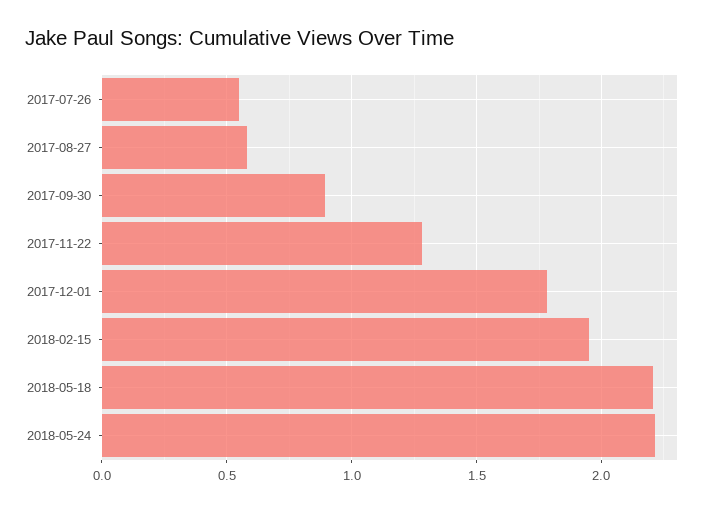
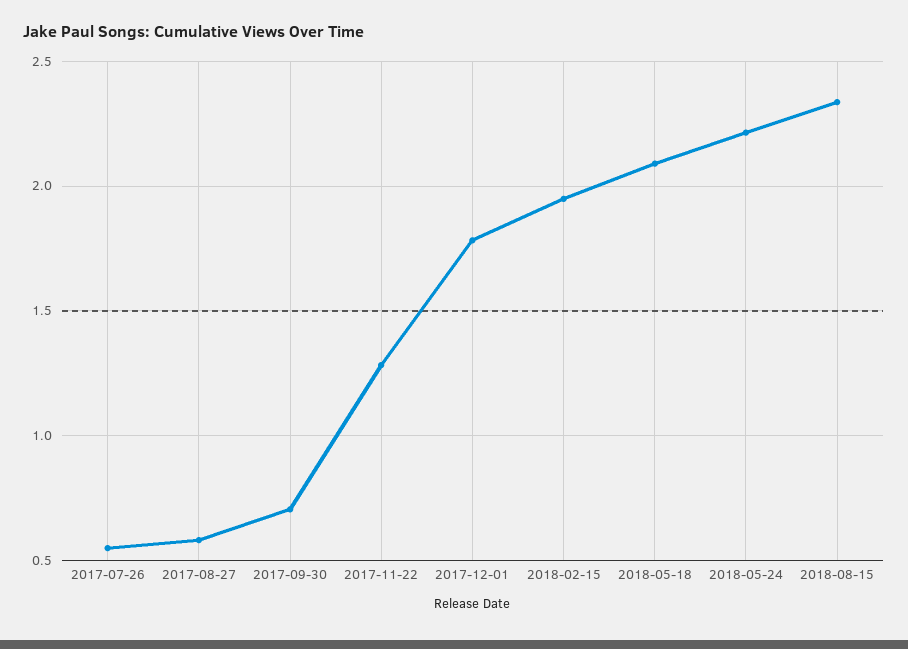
2017-09-30: 0.9 -> 0.7
2018-05-18: 2.2 -> 2.1
2018-08-15: none -> 2.35

